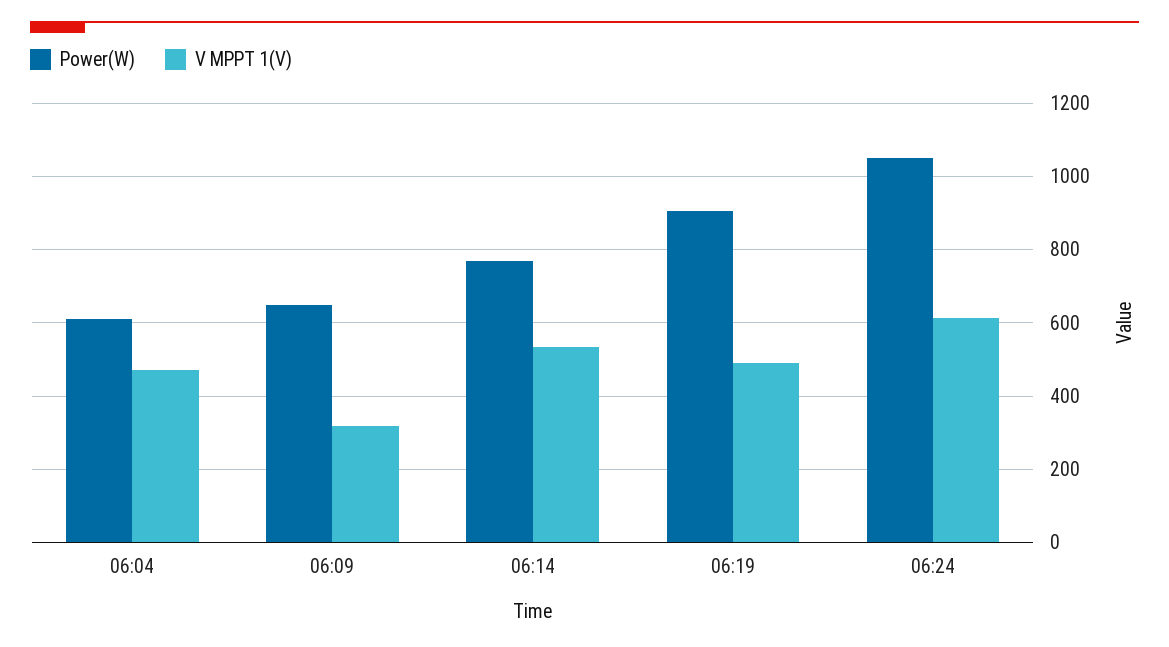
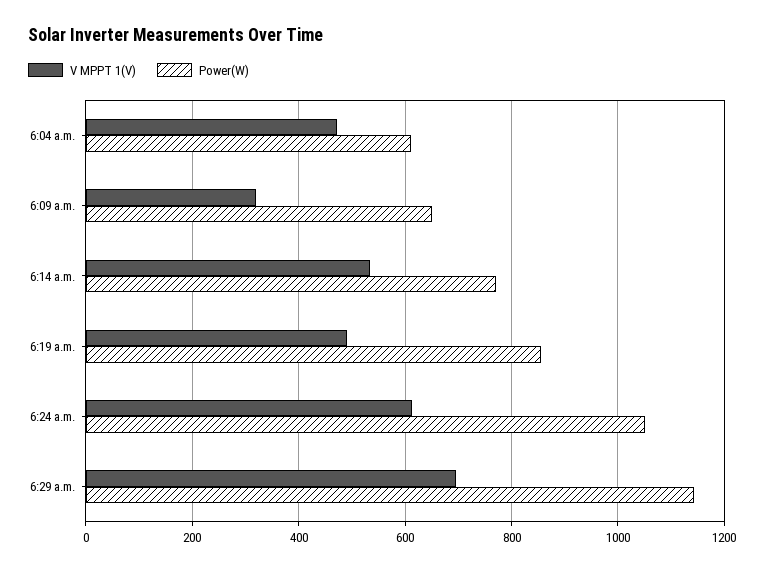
Power(W), 06:19: 900 -> 860
V MPPT 1(V), 6:29 a.m.: none -> 700
Power(W), 6:29 a.m.: none -> 1140

